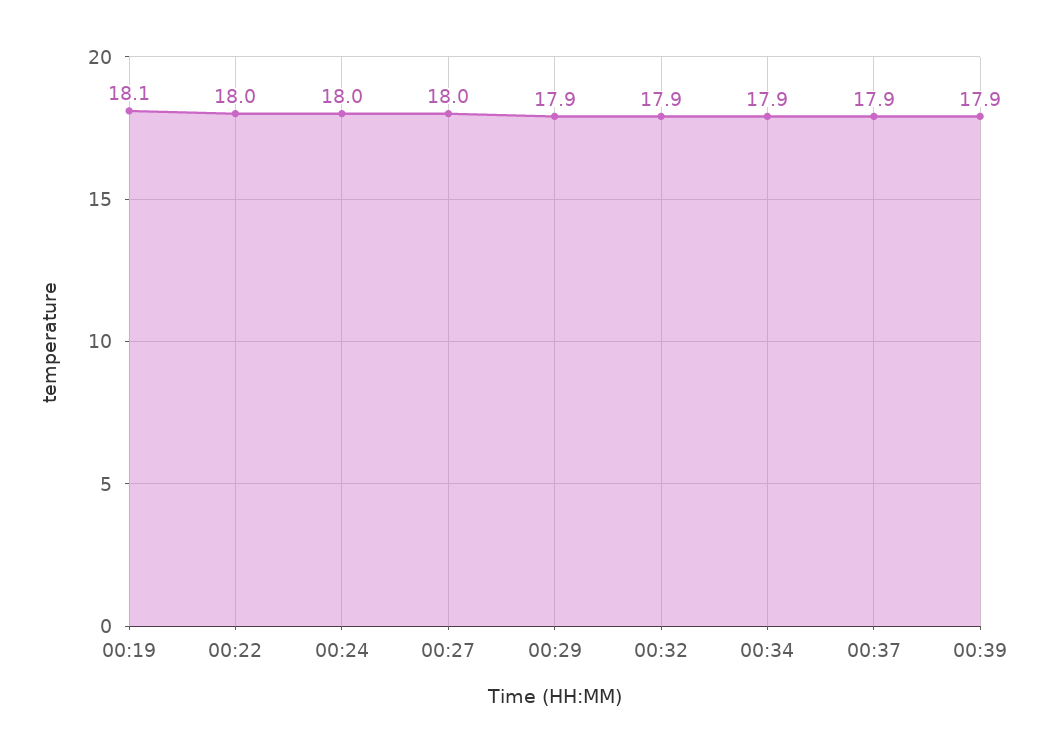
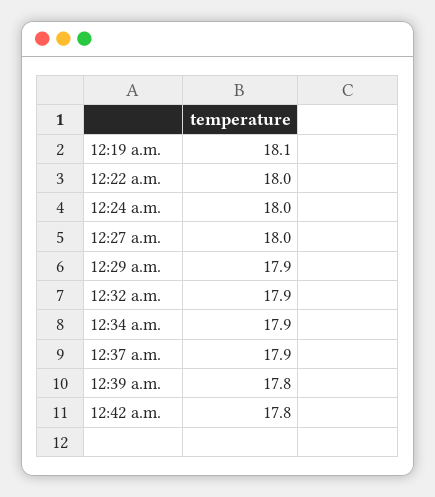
00:39: 17.9 -> 17.8
12:42 a.m.: none -> 17.8

